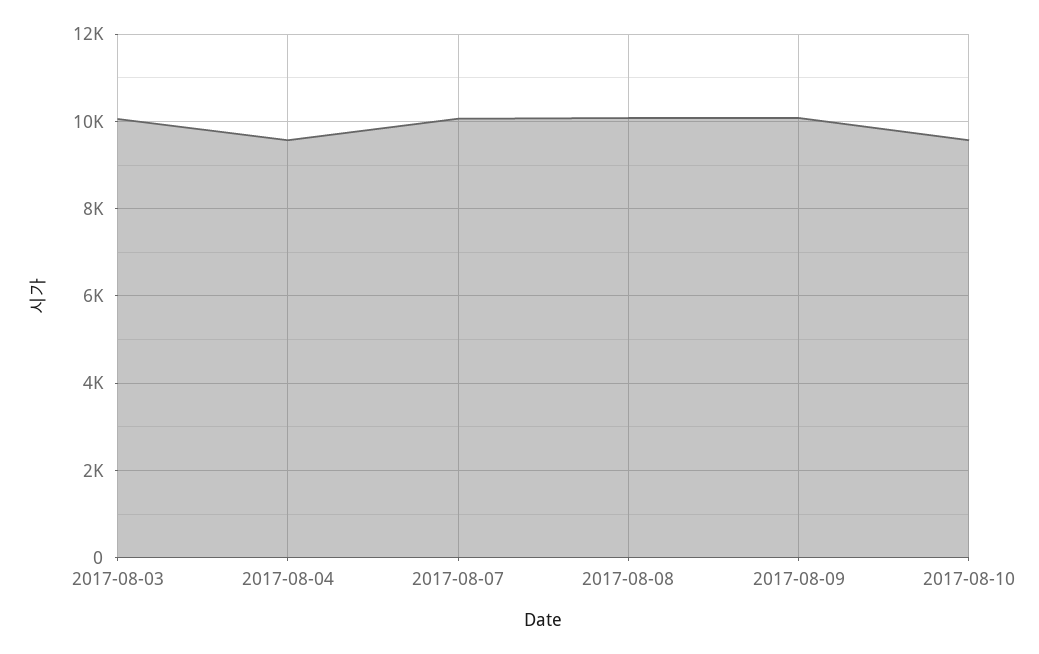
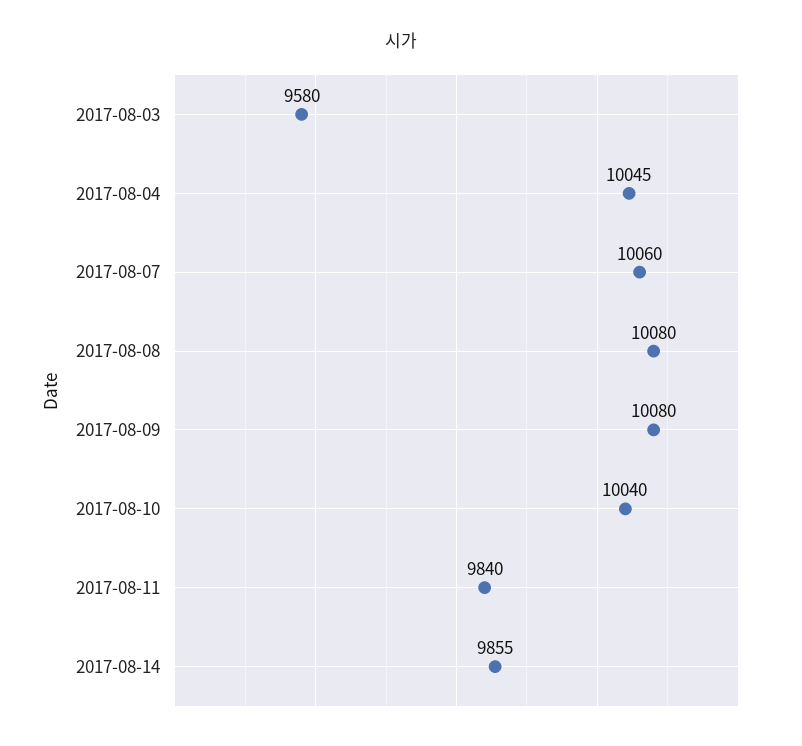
2017-08-03: 10000 -> 9580
2017-08-04: 9600 -> 10045
2017-08-10: 9600 -> 10040
2017-08-11: none -> 9840
2017-08-14: none -> 9855

